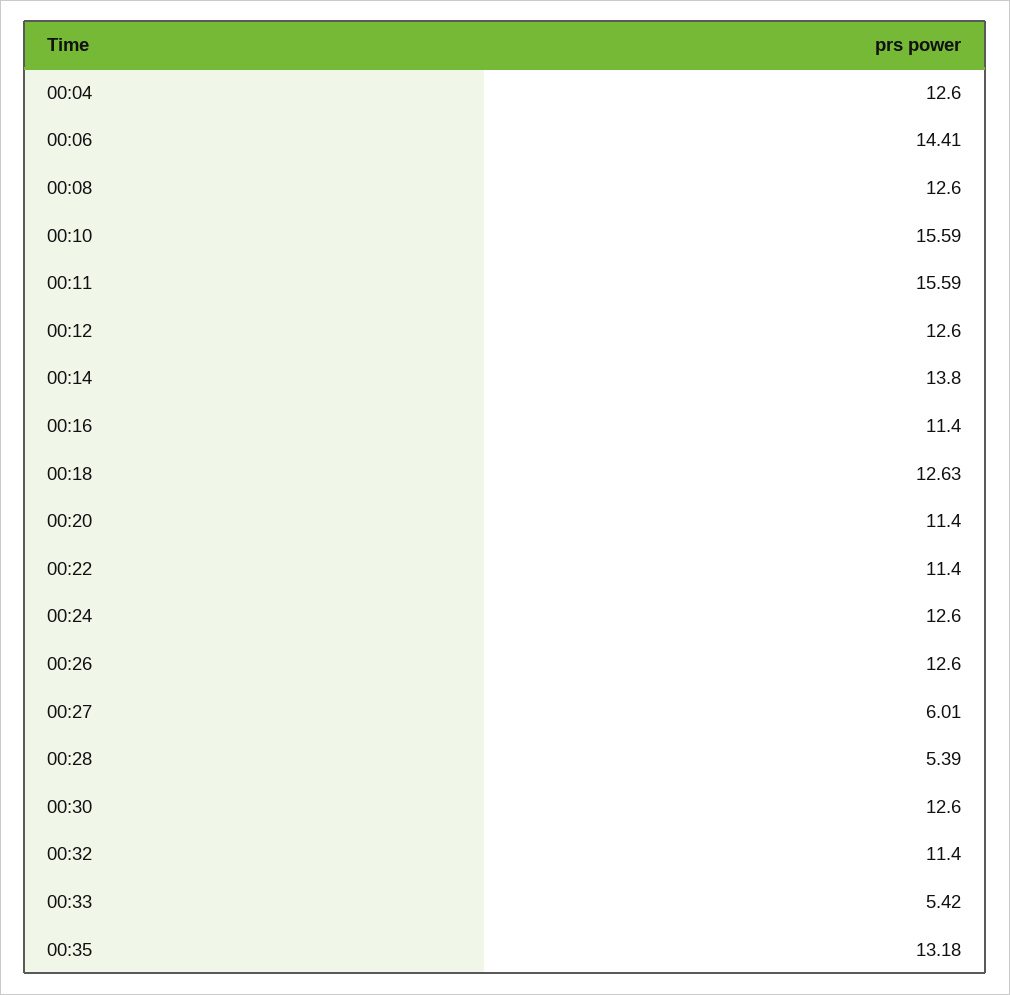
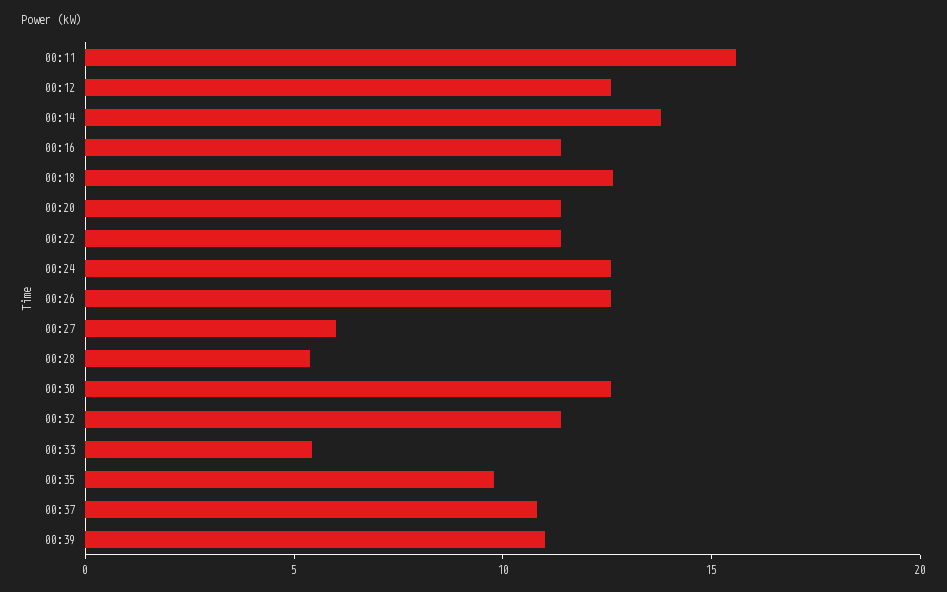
00:04: 12.6 -> none
00:06: 14.41 -> none
00:08: 12.6 -> none
00:10: 15.59 -> none
00:35: 13.18 -> 10
00:37: none -> 11
00:39: none -> 11

